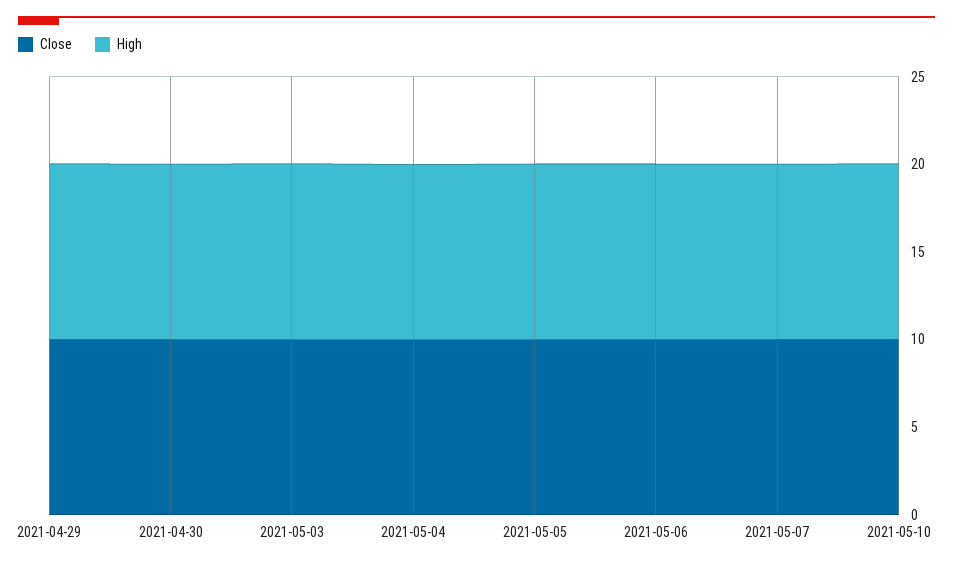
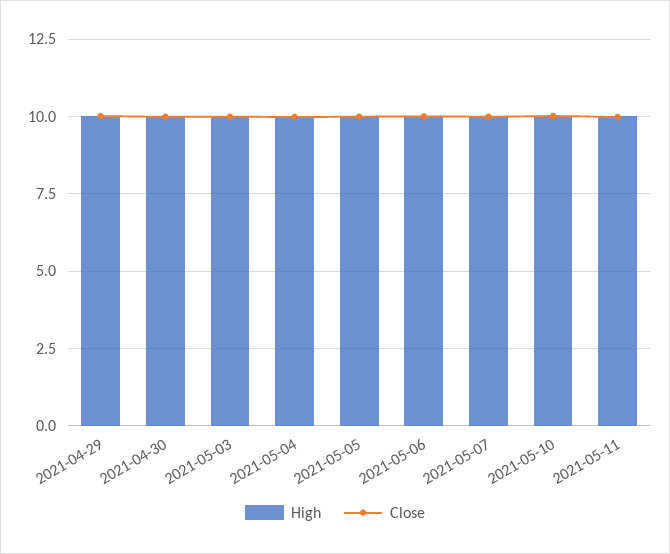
High, 2021-05-11: none -> 10
Close, 2021-05-11: none -> 10

